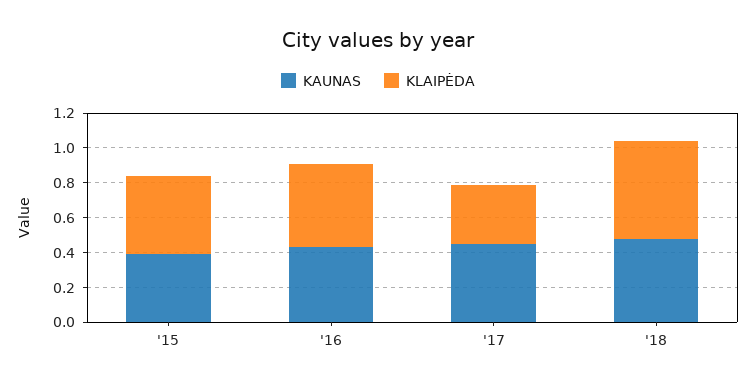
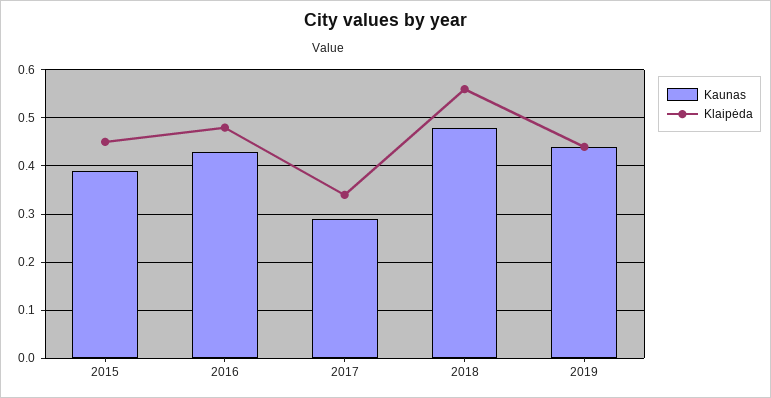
KAUNAS, '17: 0.45 -> 0.3
KAUNAS, 2019: none -> 0.45
KLAIPĖDA, 2019: none -> 0.45

